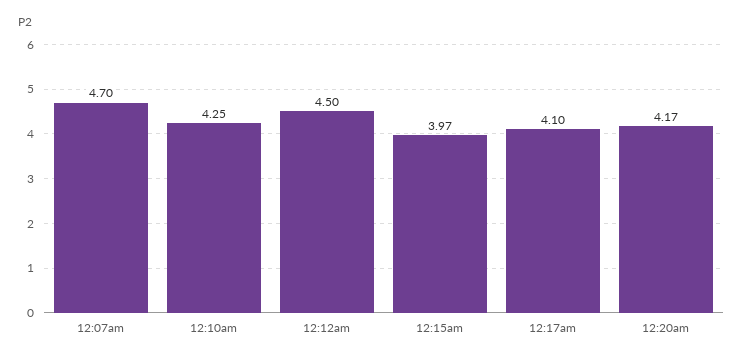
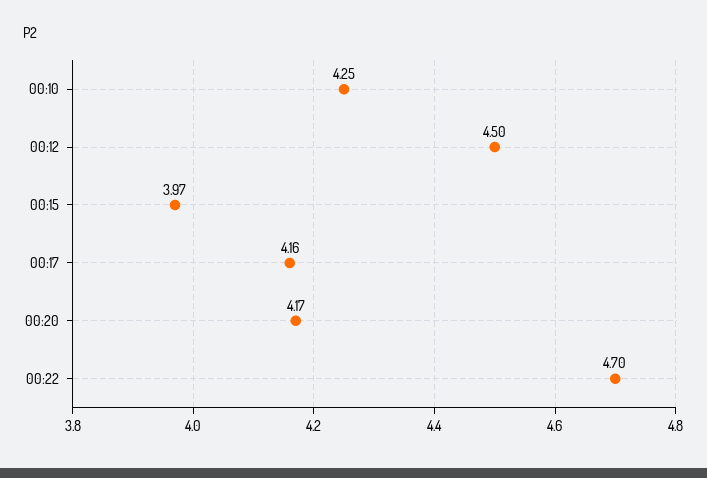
12:07am: 4.7 -> none
12:17am: 4.1 -> 4.16
00:22: none -> 4.7

